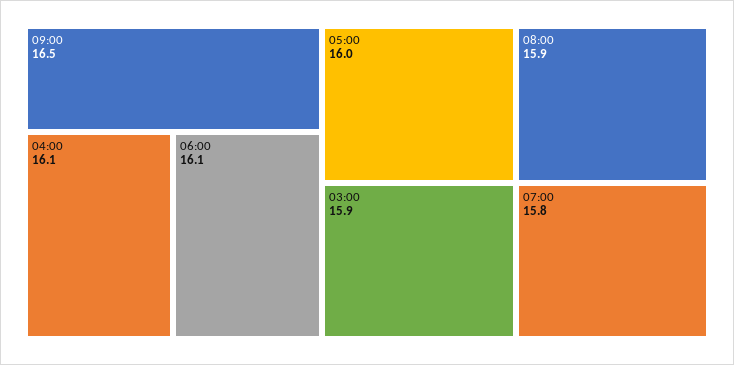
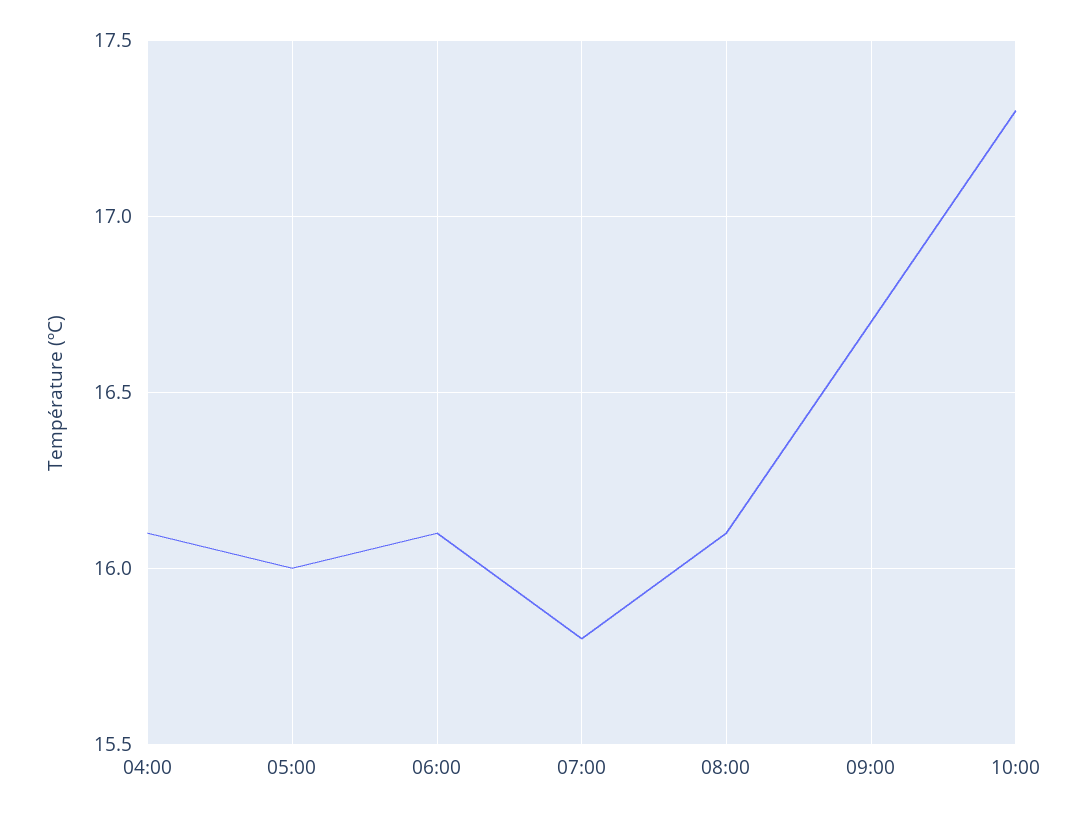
09:00: 16.5 -> 16.7
03:00: 15.9 -> none
08:00: 15.9 -> 16.1
10:00: none -> 17.3

